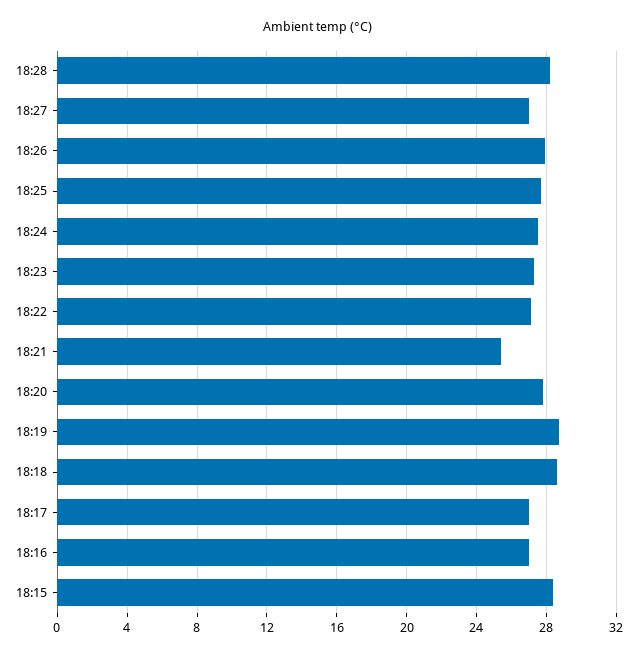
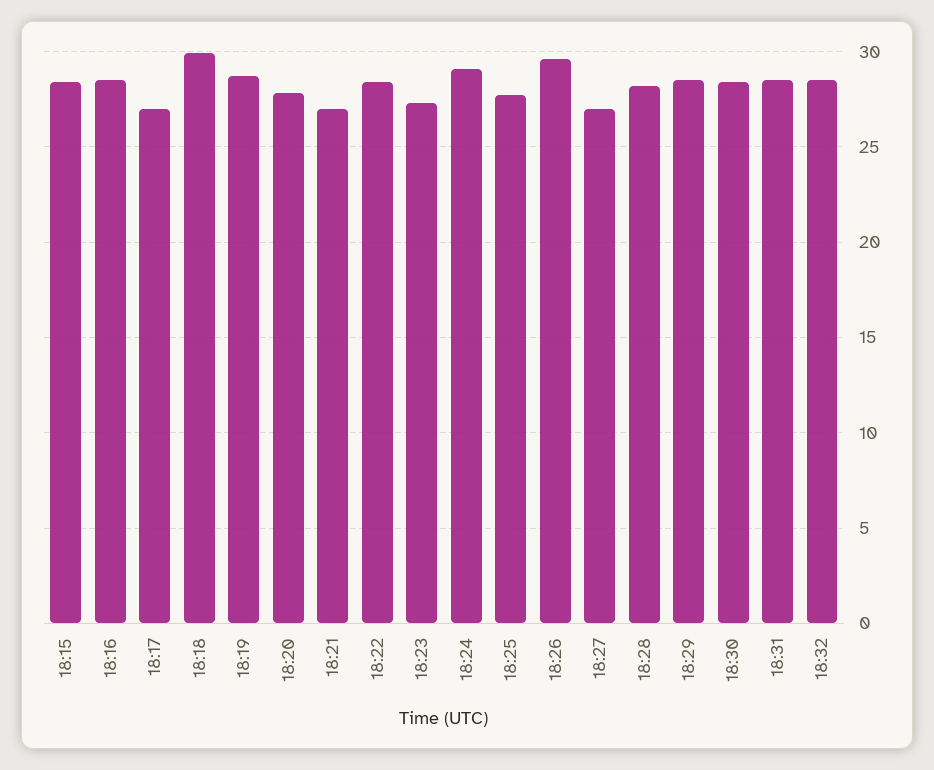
18:26: 28 -> 29.5
18:24: 27.5 -> 29
18:22: 27 -> 28.5
18:21: 25.5 -> 27
18:18: 28.5 -> 30
18:16: 27 -> 28.5
18:29: none -> 28.5
18:30: none -> 28.5
18:31: none -> 28.5
18:32: none -> 28.5

